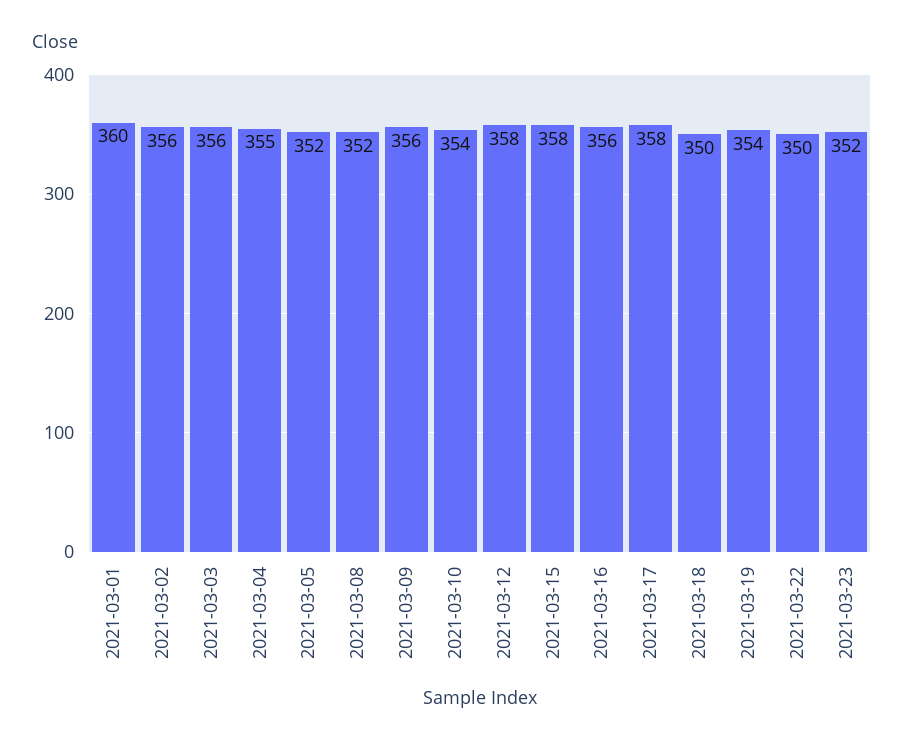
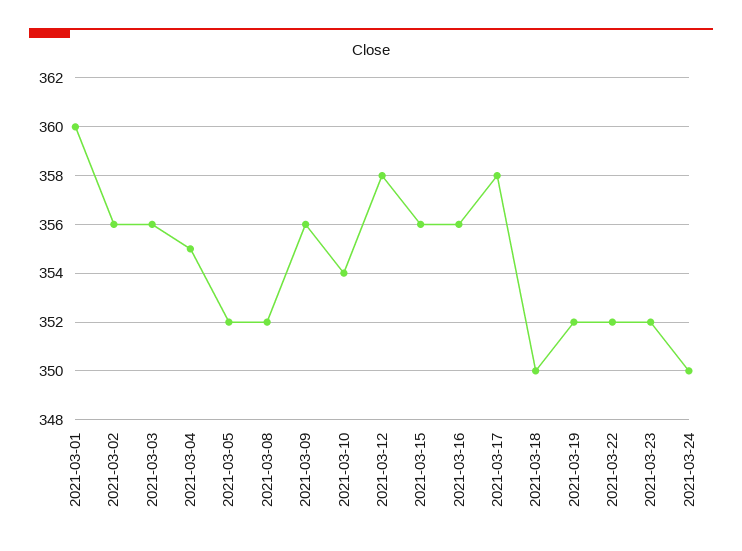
2021-03-15: 358 -> 356
2021-03-19: 354 -> 352
2021-03-22: 350 -> 352
2021-03-24: none -> 350

